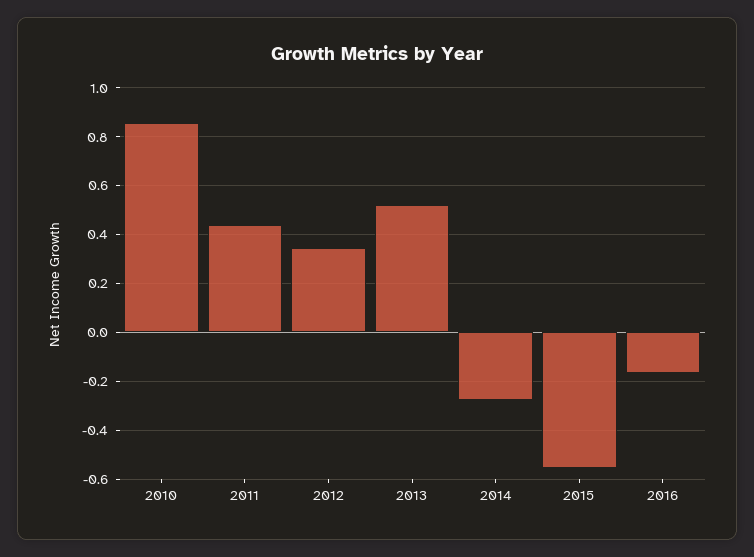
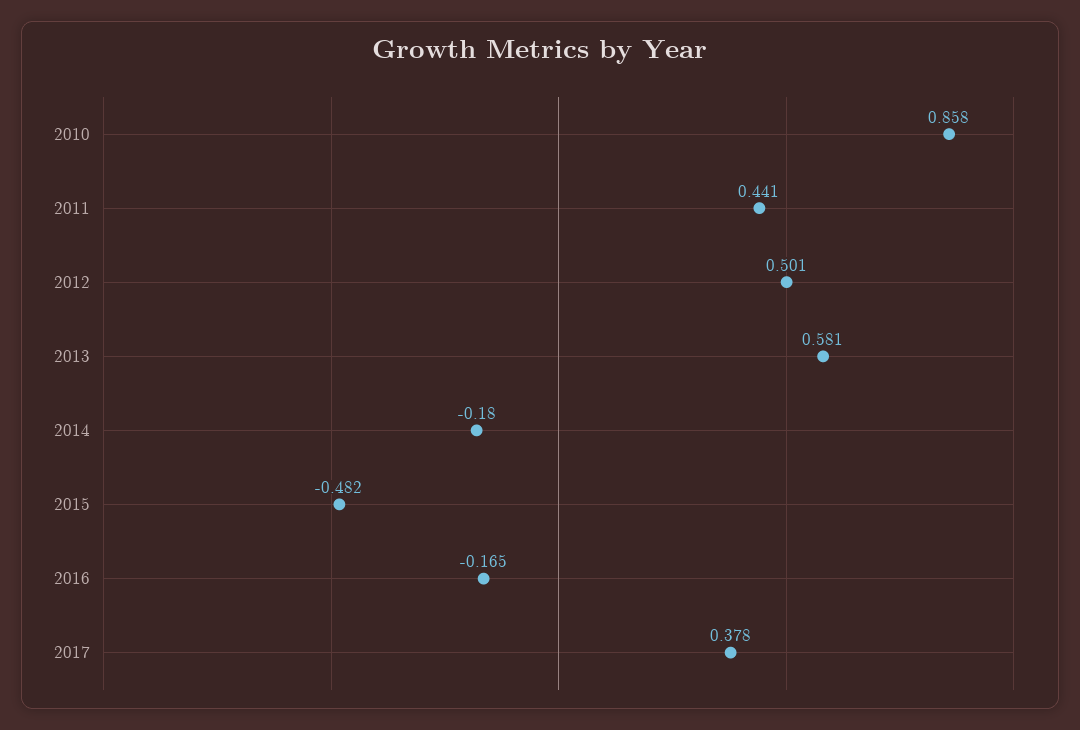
2012: 0.35 -> 0.501
2013: 0.525 -> 0.581
2014: -0.275 -> -0.18
2015: -0.55 -> -0.482
2017: none -> 0.378

